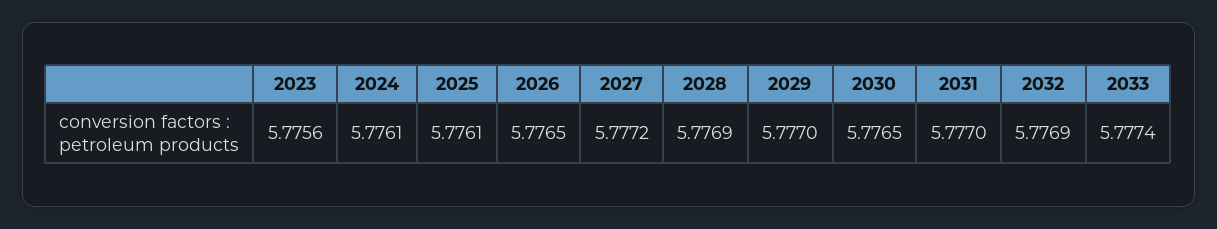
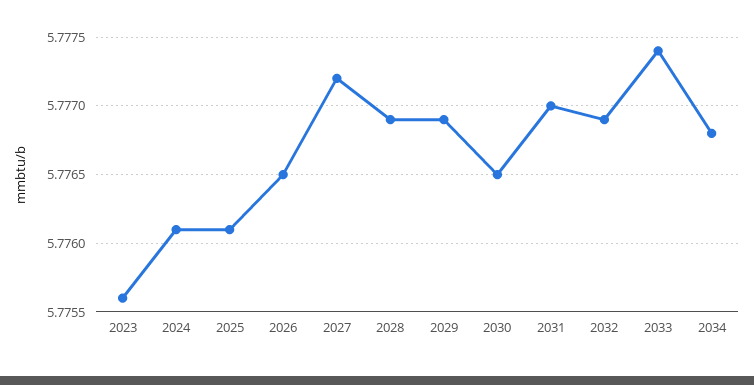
2029: 5.777 -> 5.7769
2034: none -> 5.7768

